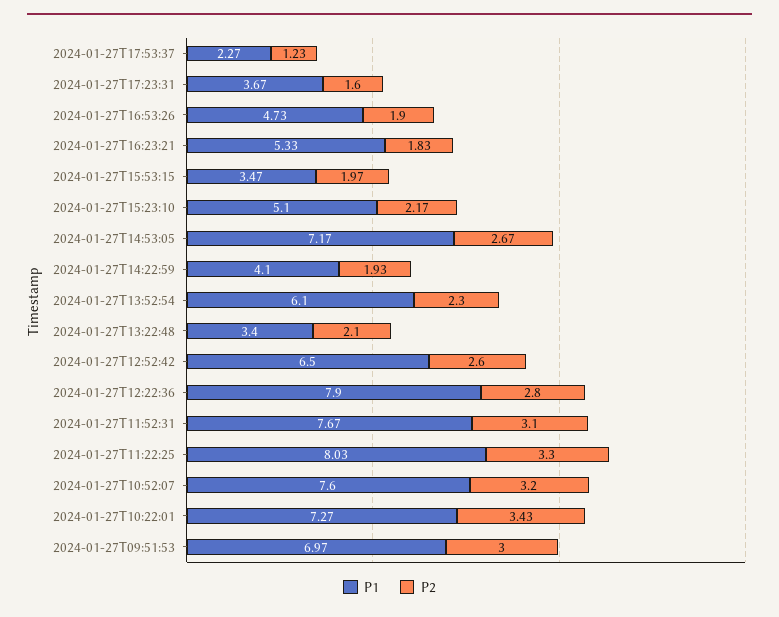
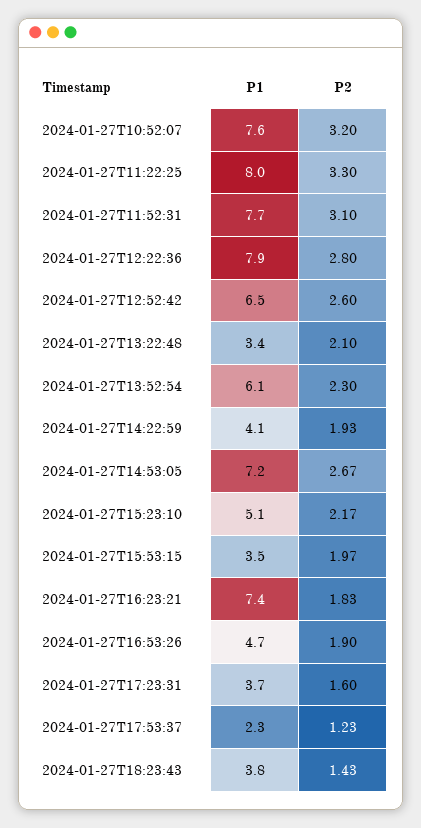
P1, 2024-01-27T16:23:21: 5.33 -> 7.4
P1, 2024-01-27T10:22:01: 7.27 -> none
P2, 2024-01-27T10:22:01: 3.43 -> none
P1, 2024-01-27T09:51:53: 6.97 -> none
P2, 2024-01-27T09:51:53: 3 -> none
P1, 2024-01-27T18:23:43: none -> 3.8
P2, 2024-01-27T18:23:43: none -> 1.43

